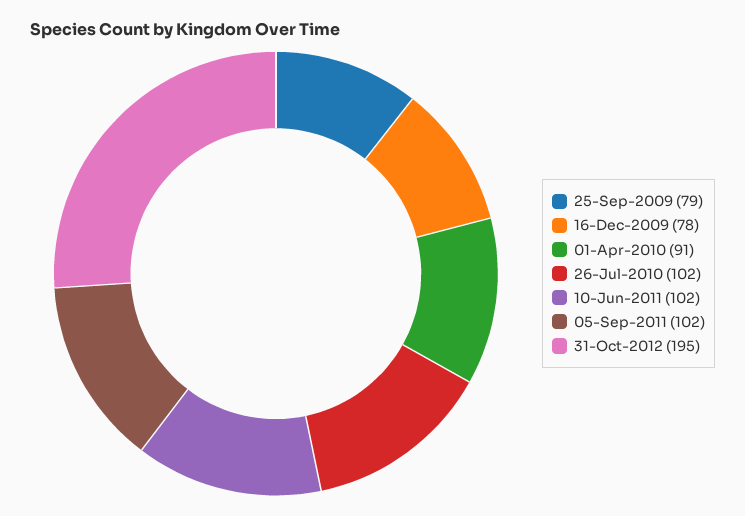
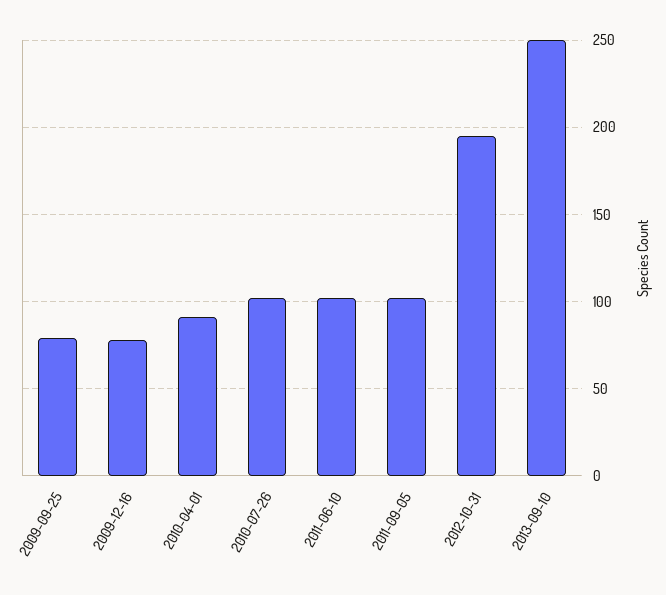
2013-09-10: none -> 250

